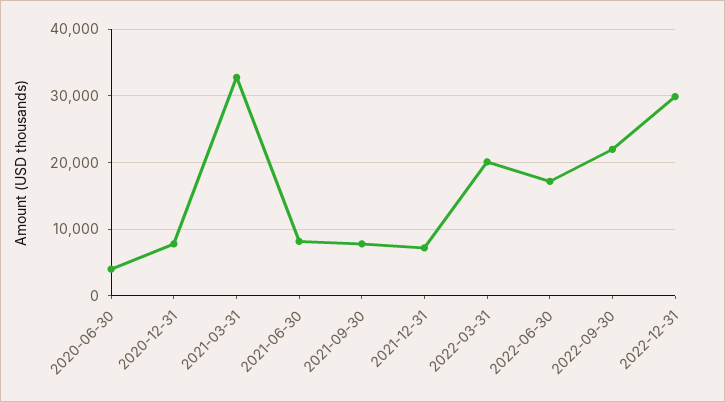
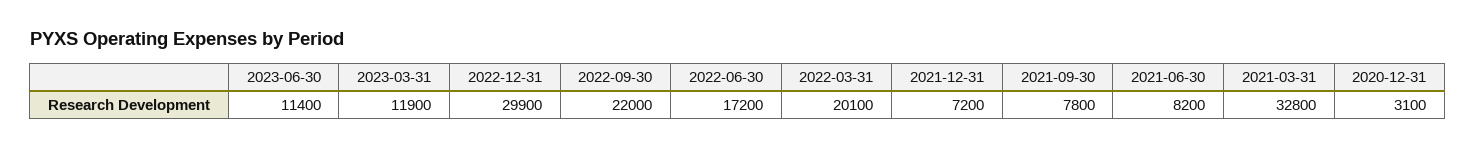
2020-06-30: 4000 -> none
2020-12-31: 8000 -> 3100
2023-06-30: none -> 11400
2023-03-31: none -> 11900

